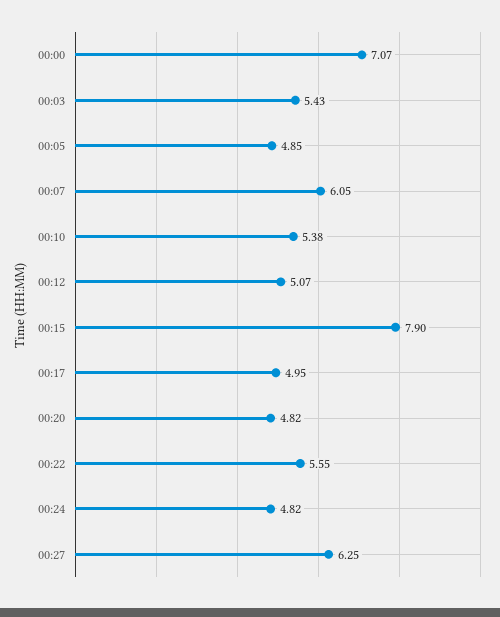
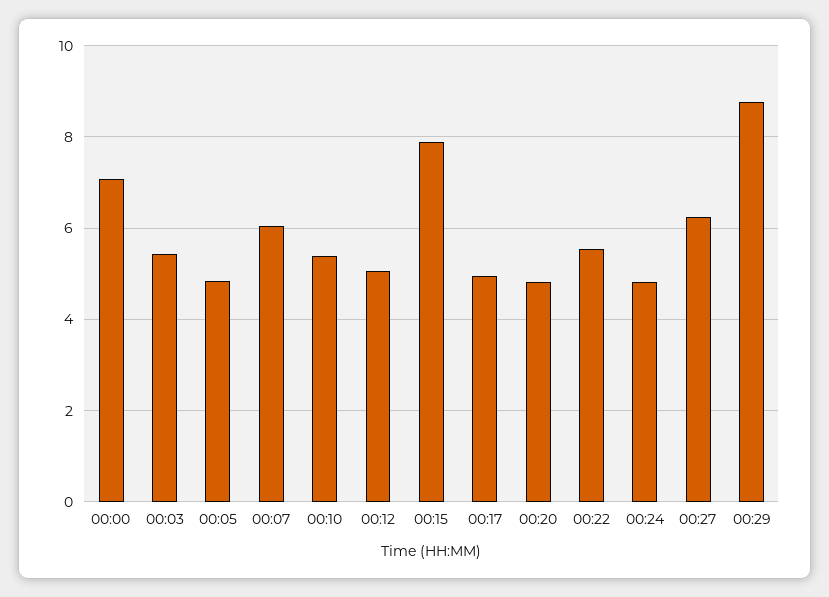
00:29: none -> 8.8

